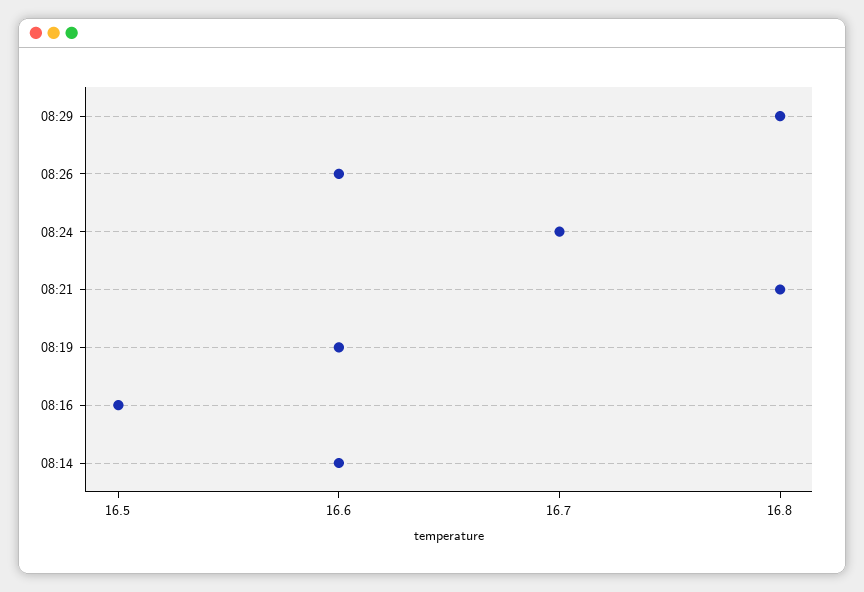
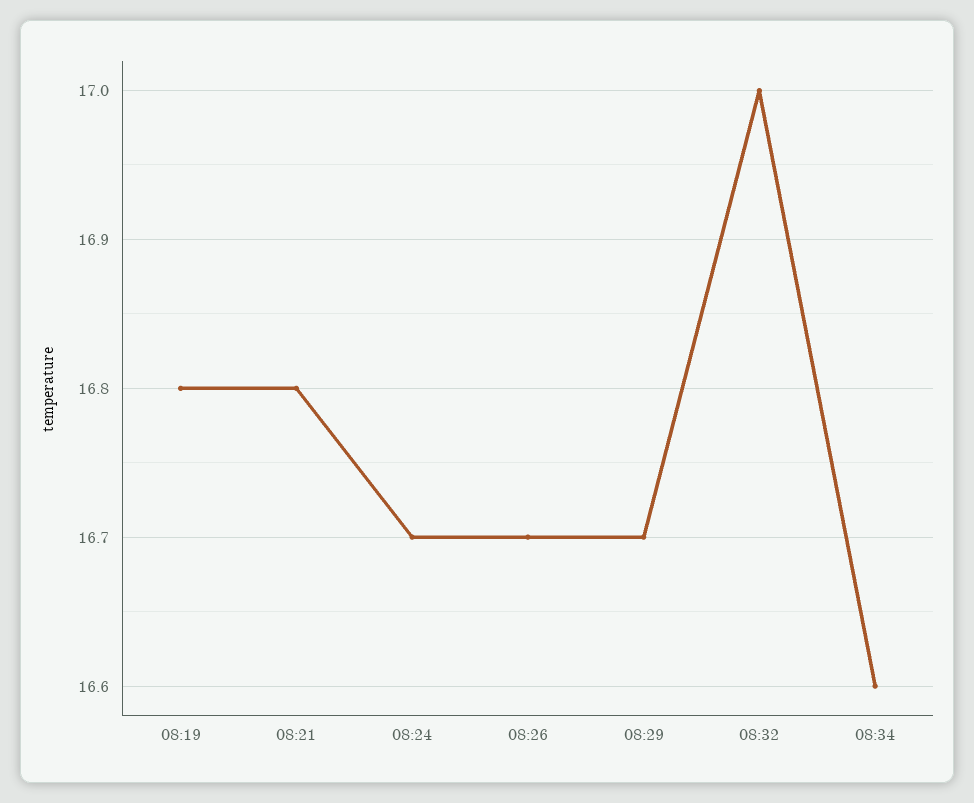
08:29: 16.8 -> 16.7
08:26: 16.6 -> 16.7
08:19: 16.6 -> 16.8
08:16: 16.5 -> none
08:14: 16.6 -> none
08:32: none -> 17
08:34: none -> 16.6

